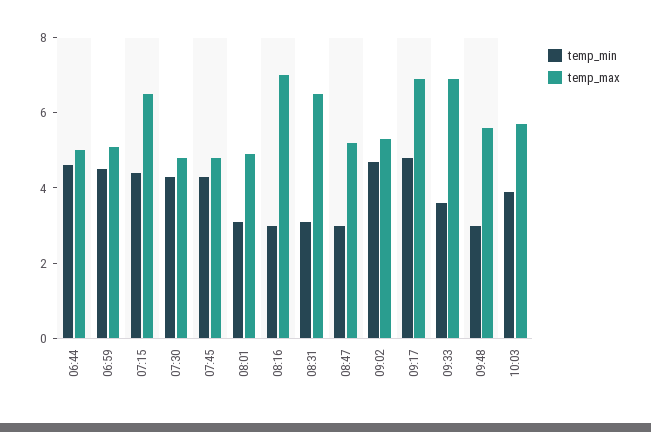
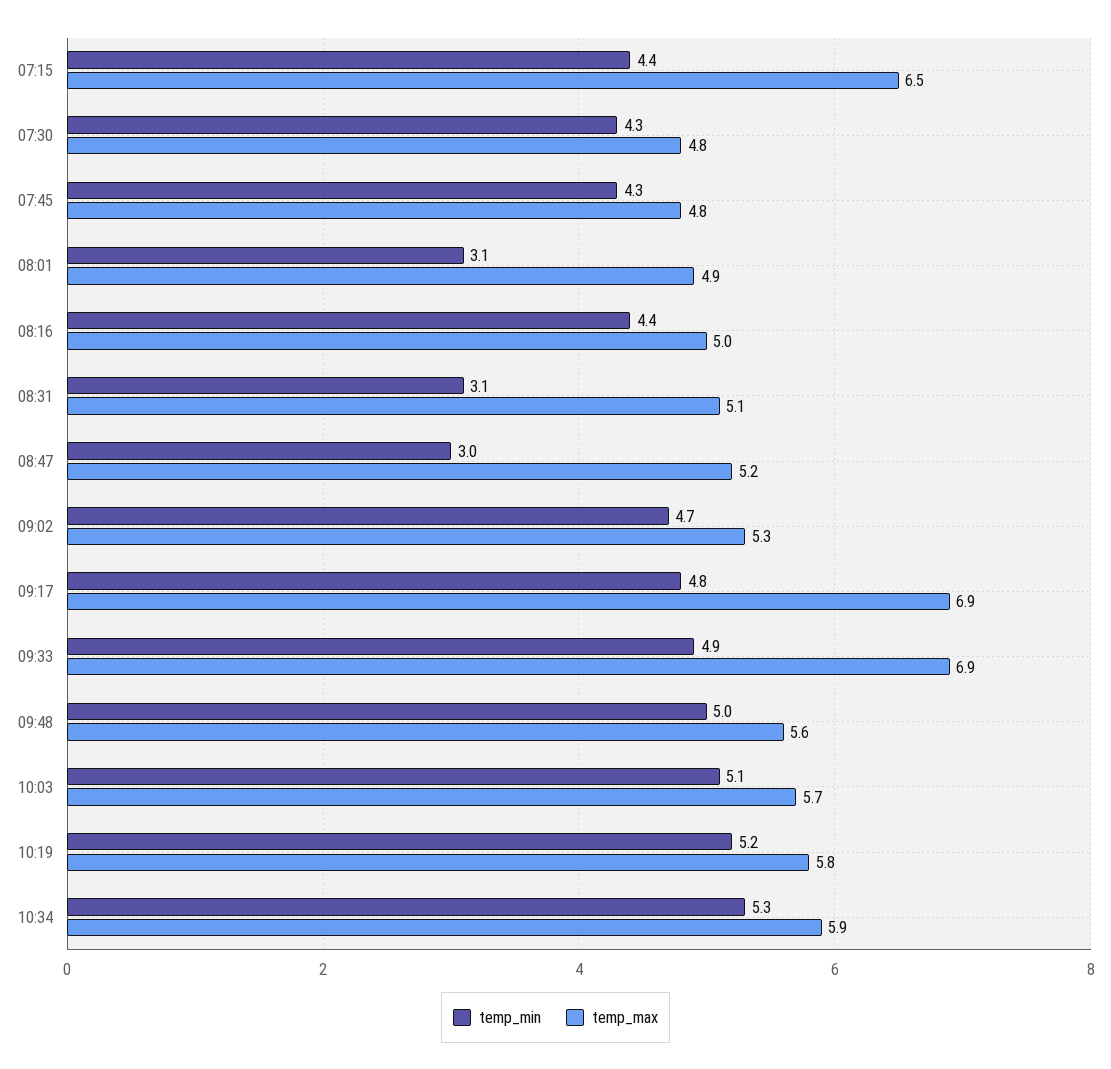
temp_min, 06:44: 4.5 -> none
temp_max, 06:44: 5 -> none
temp_min, 06:59: 4.5 -> none
temp_max, 06:59: 5 -> none
temp_min, 08:16: 3 -> 4.4
temp_max, 08:16: 7 -> 5
temp_max, 08:31: 6.5 -> 5.1
temp_min, 09:33: 3.5 -> 4.9
temp_min, 09:48: 3 -> 5
temp_min, 10:03: 4 -> 5.1
temp_min, 10:19: none -> 5.2
temp_max, 10:19: none -> 5.8
temp_min, 10:34: none -> 5.3
temp_max, 10:34: none -> 5.9

